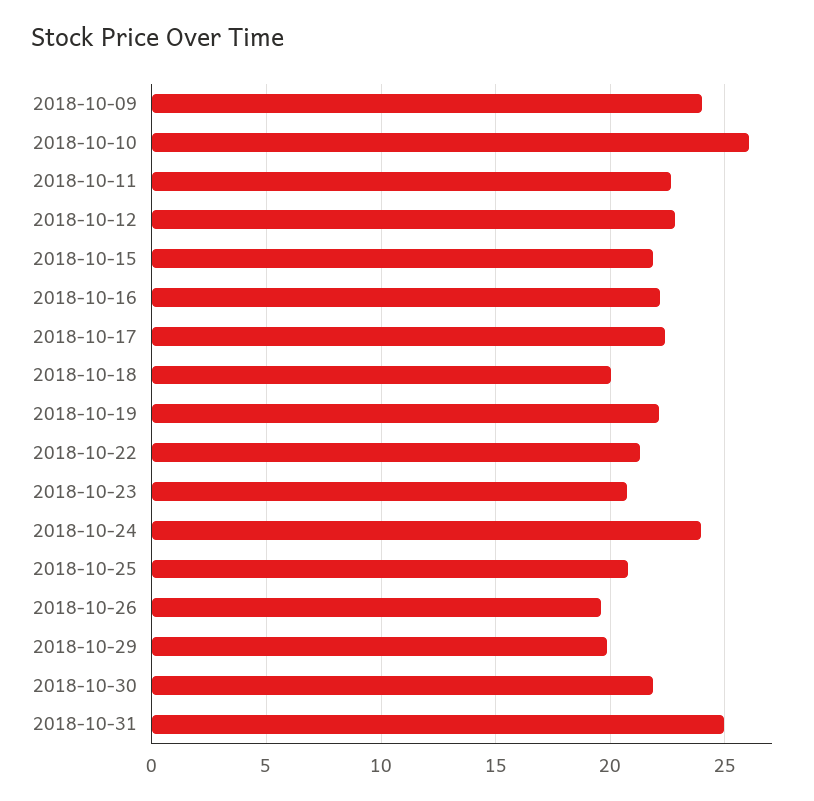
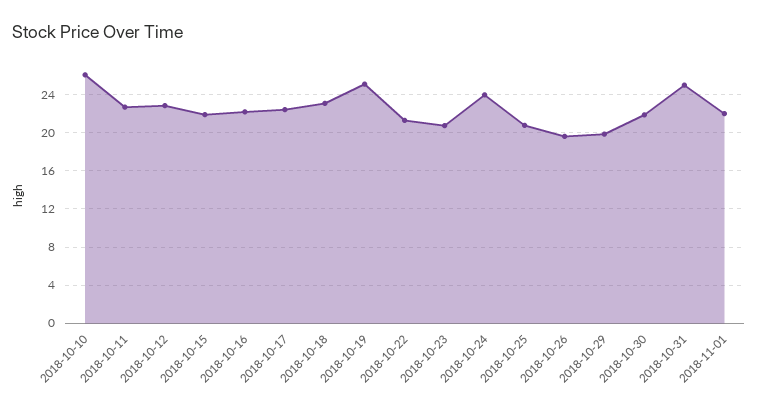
2018-10-09: 24 -> none
2018-10-18: 20 -> 23
2018-10-19: 22 -> 25
2018-11-01: none -> 22

